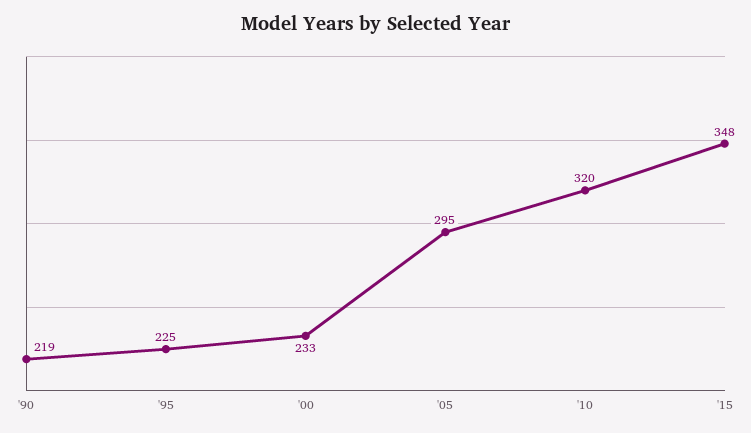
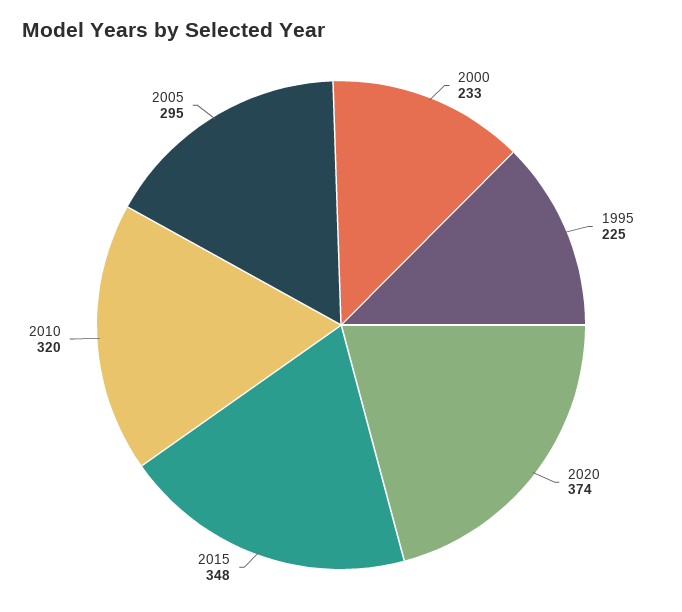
'90: 219 -> none
2020: none -> 374

